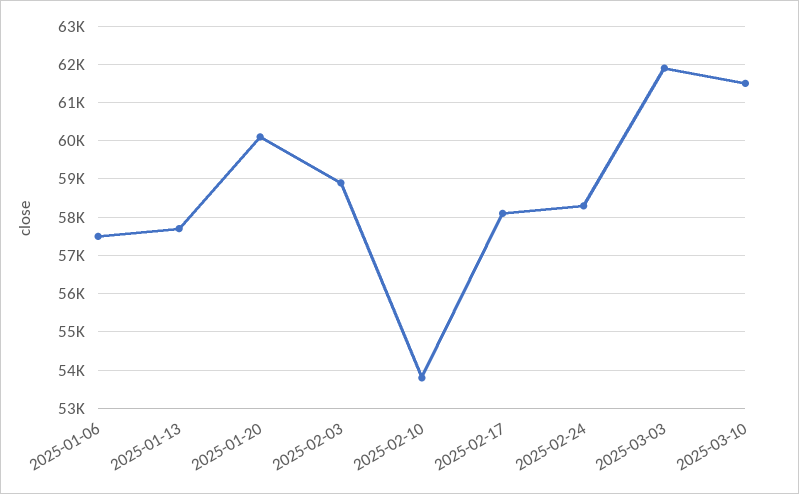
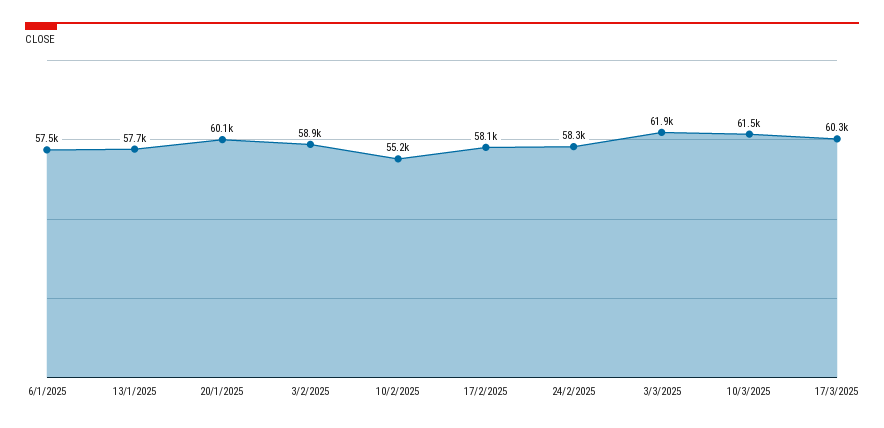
2025-02-10: 53800 -> 55200
17/3/2025: none -> 60300

